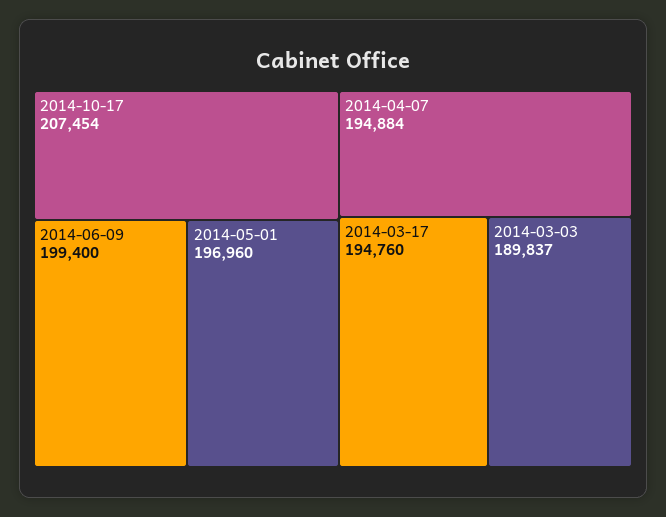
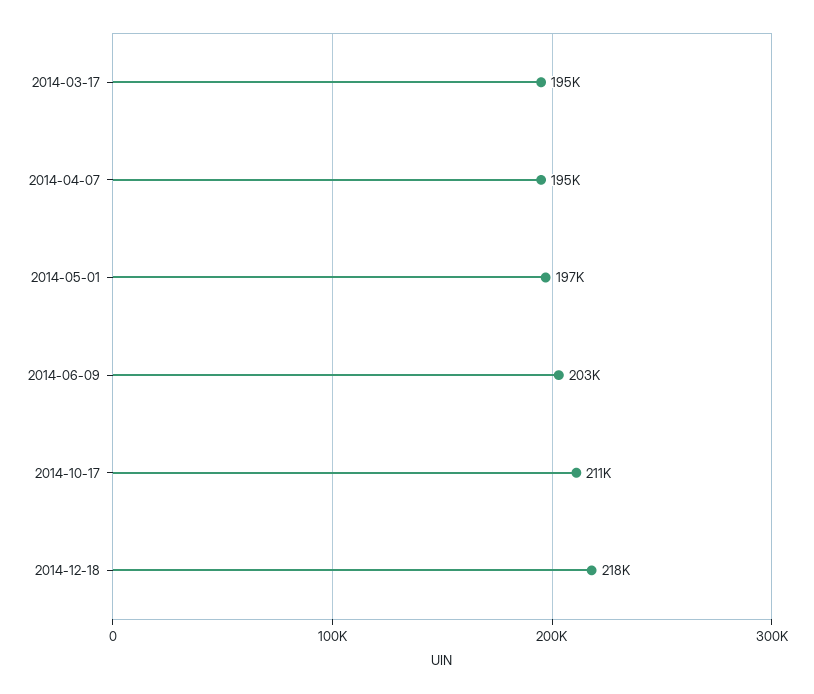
2014-10-17: 207454 -> 211000
2014-06-09: 199400 -> 203000
2014-03-03: 189837 -> none
2014-12-18: none -> 218000

